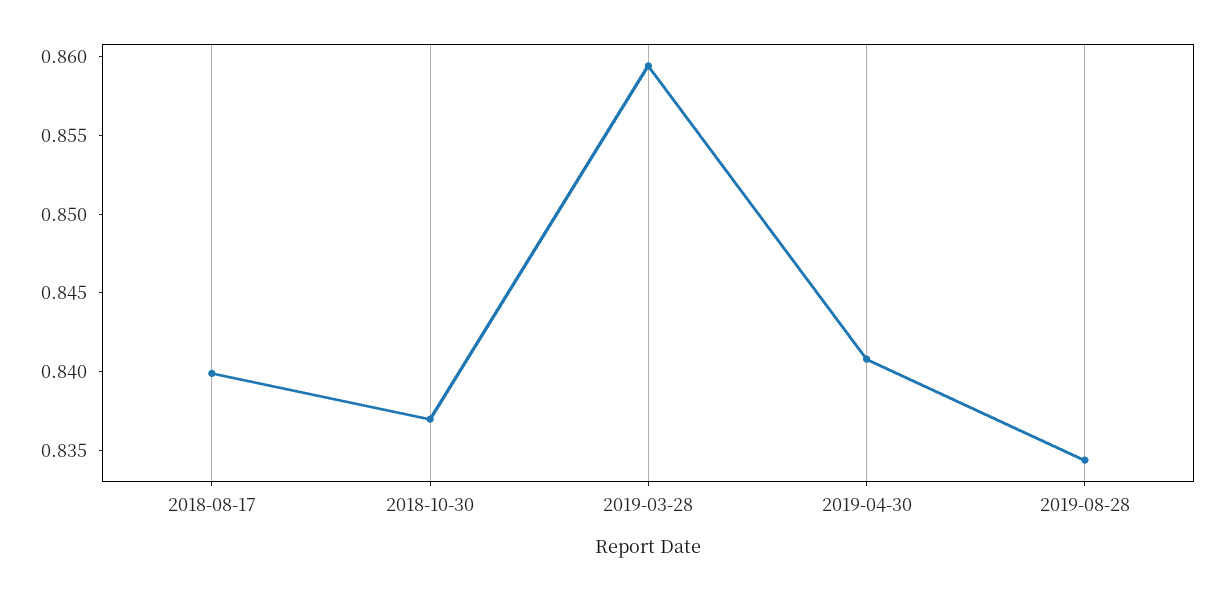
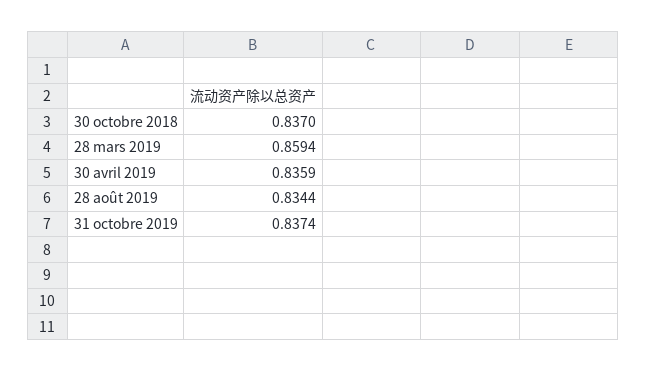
2018-08-17: 0.84 -> none
2019-04-30: 0.841 -> 0.8359
31 octobre 2019: none -> 0.8374

